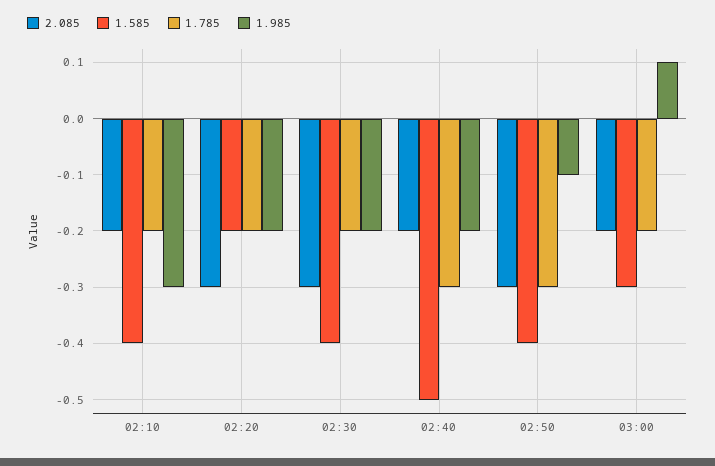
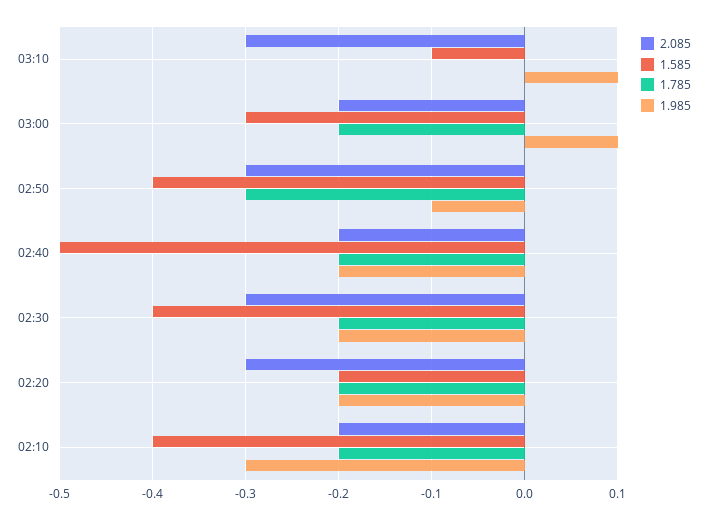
1.785, 02:40: -0.3 -> -0.2
2.085, 03:10: none -> -0.3
1.585, 03:10: none -> -0.1
1.785, 03:10: none -> 0
1.985, 03:10: none -> 0.1

